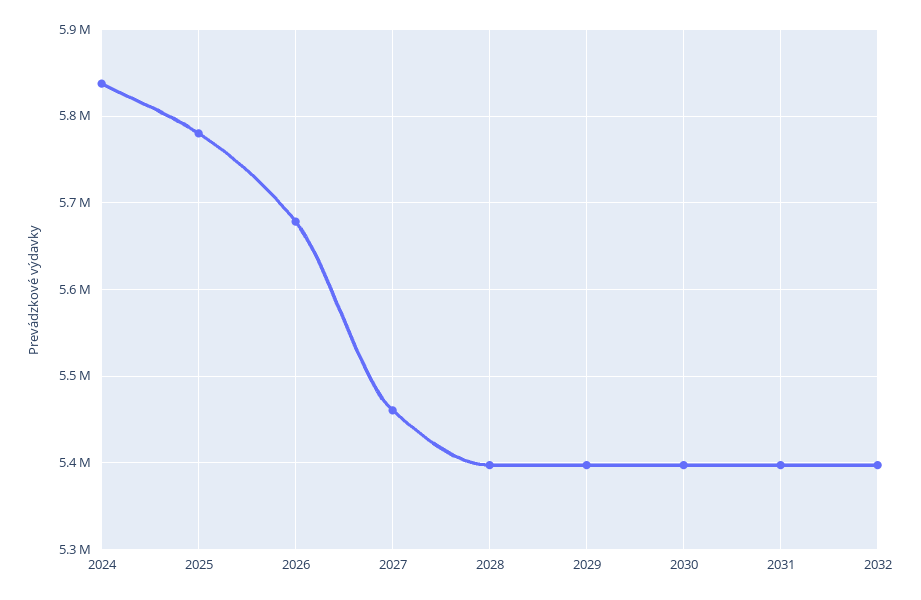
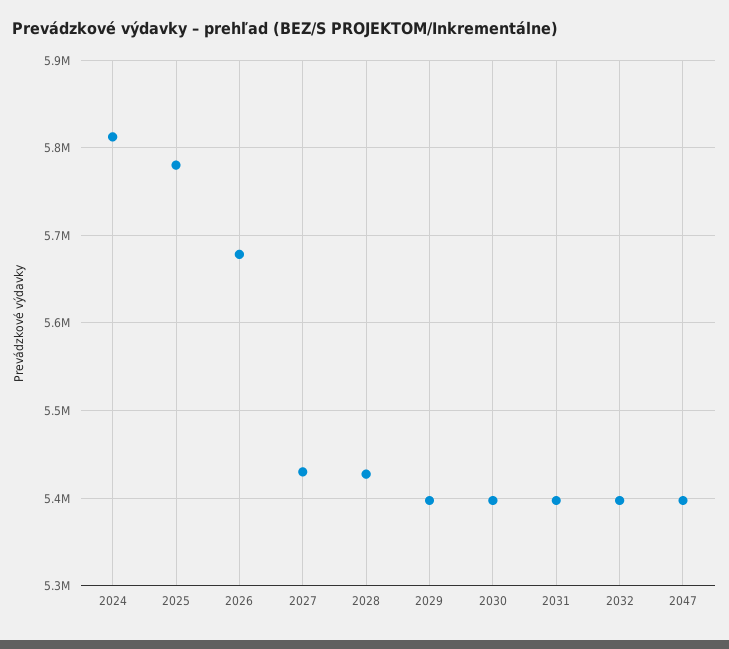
2024: 5840000 -> 5810000
2027: 5460000 -> 5430000
2028: 5400000 -> 5430000
2047: none -> 5400000

